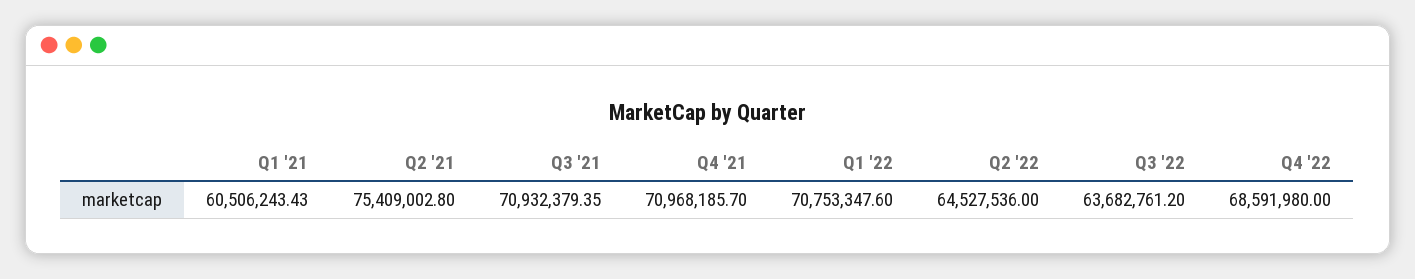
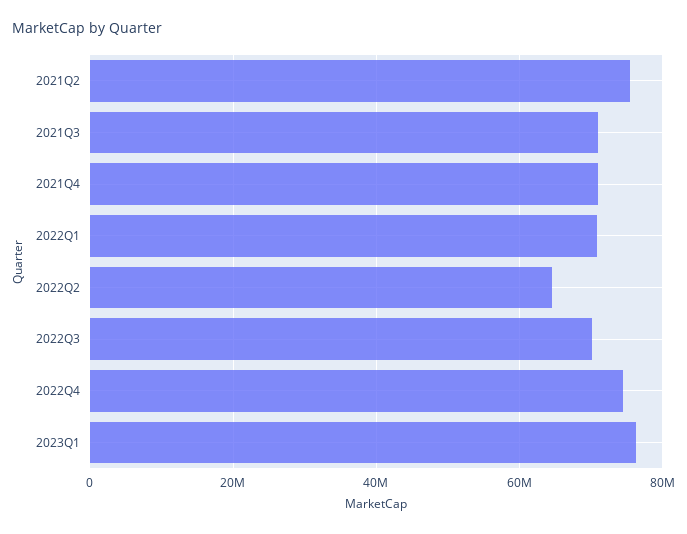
Q1 '21: 60506243.43 -> none
Q3 '22: 63682761.2 -> 70000000
Q4 '22: 68591980 -> 74000000
2023Q1: none -> 76000000

